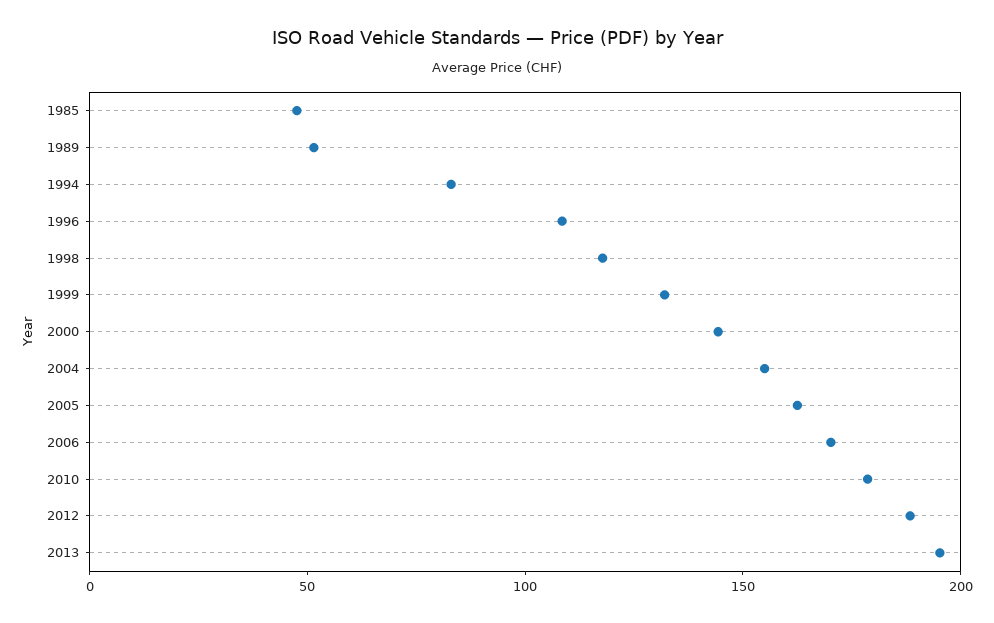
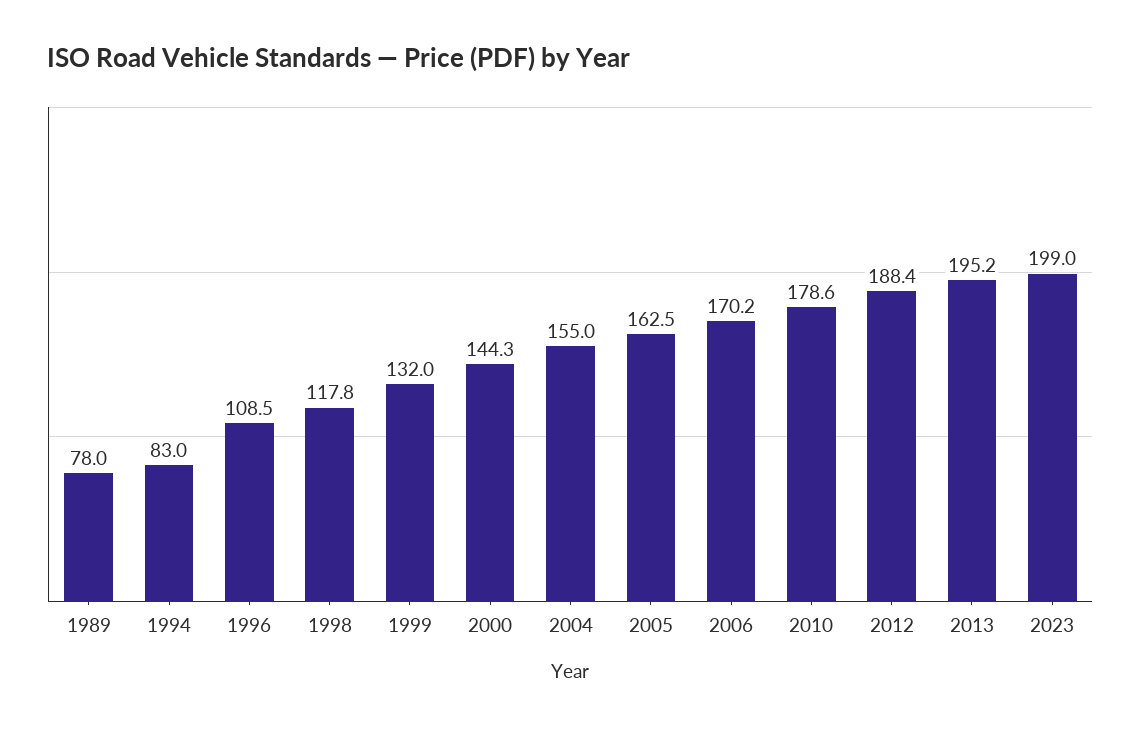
1985: 50 -> none
1989: 50 -> 78
2023: none -> 199

